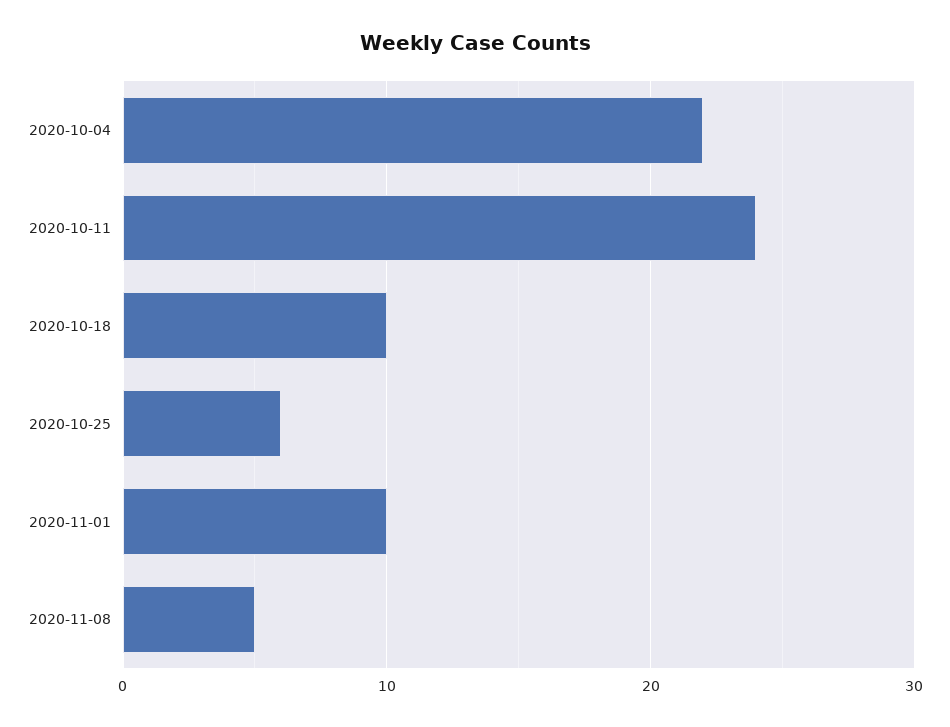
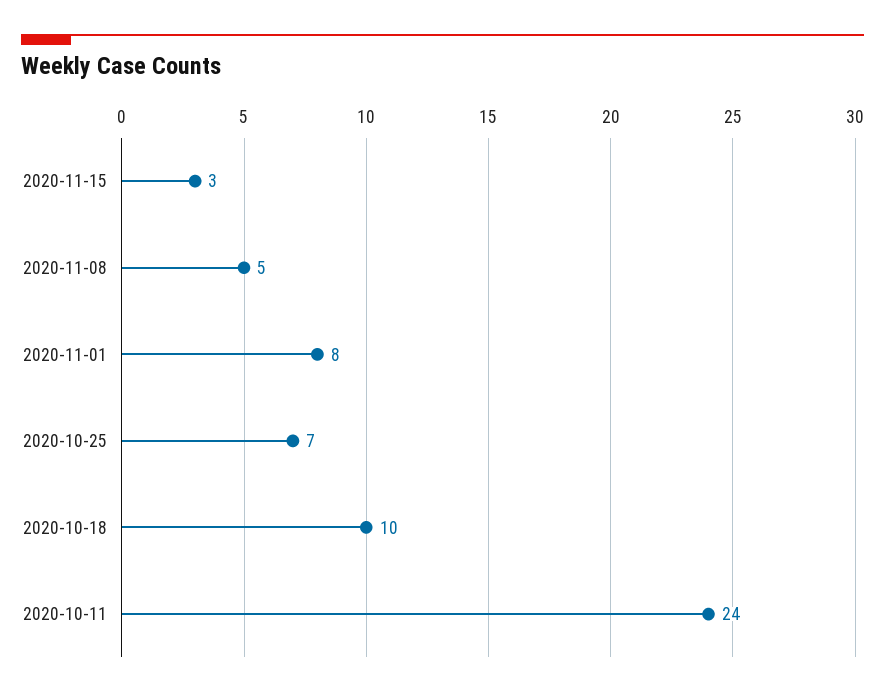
2020-10-04: 22 -> none
2020-10-25: 6 -> 7
2020-11-01: 10 -> 8
2020-11-15: none -> 3

